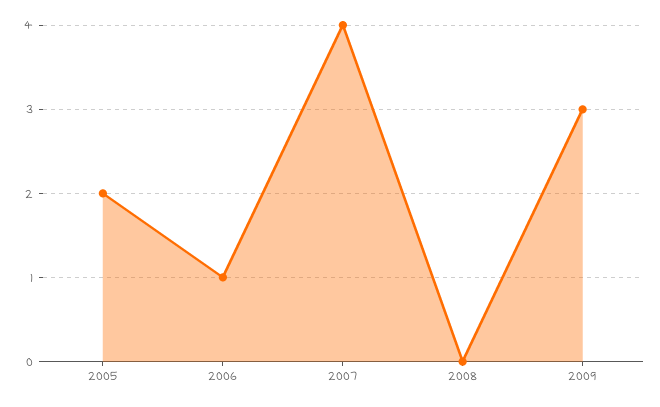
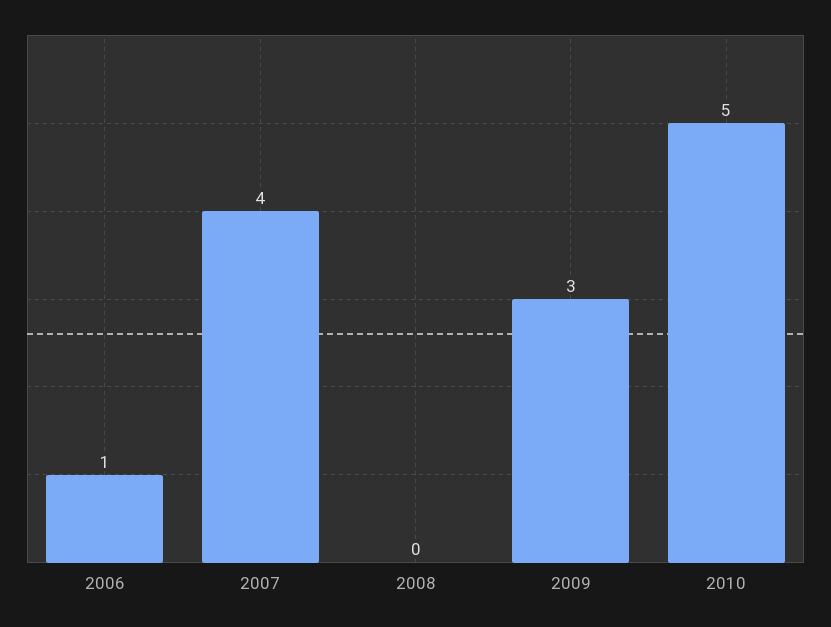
2005: 2 -> none
2010: none -> 5

